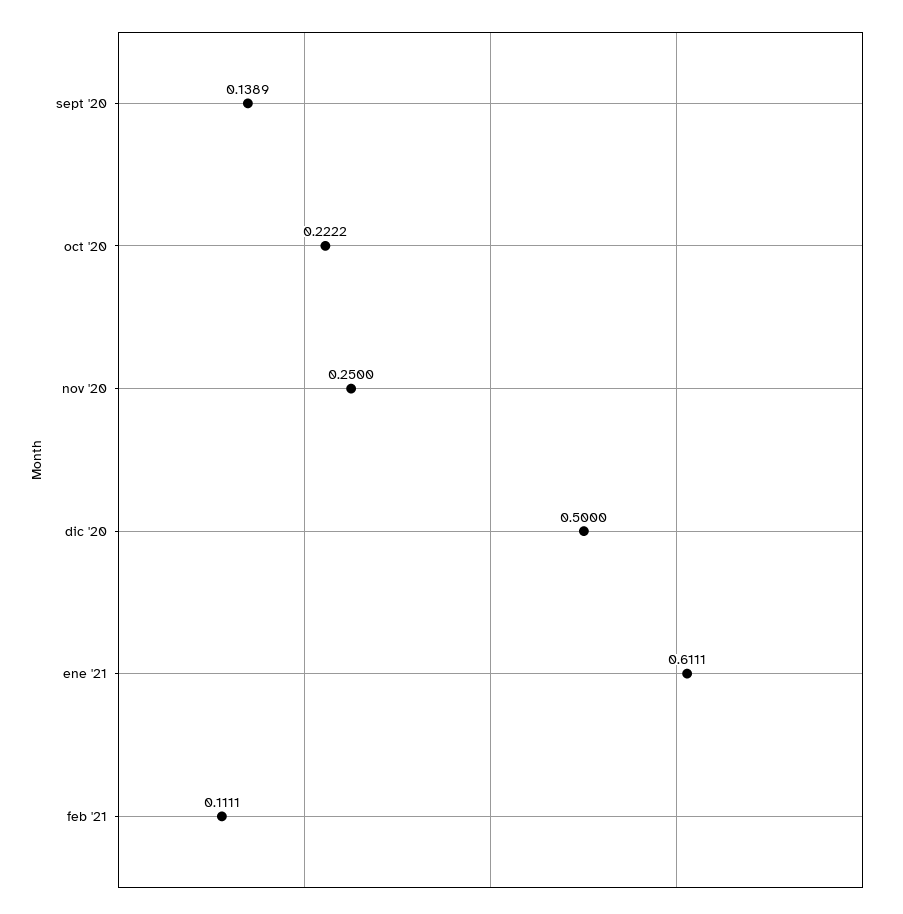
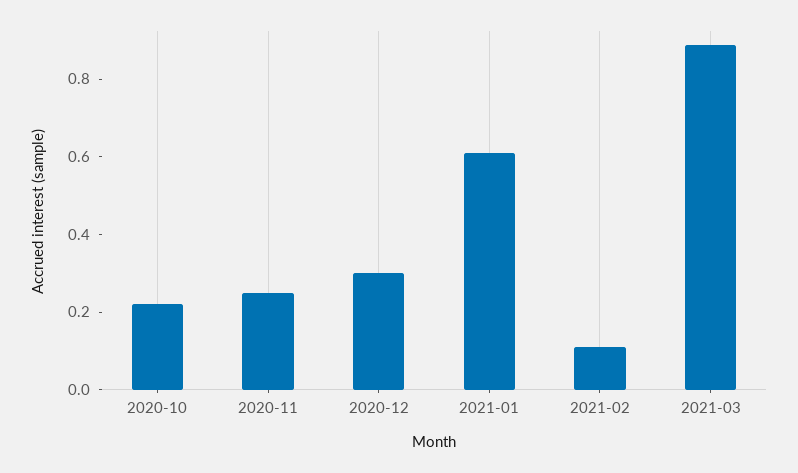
sept '20: 0.1389 -> none
dic '20: 0.5 -> 0.3
2021-03: none -> 0.9

